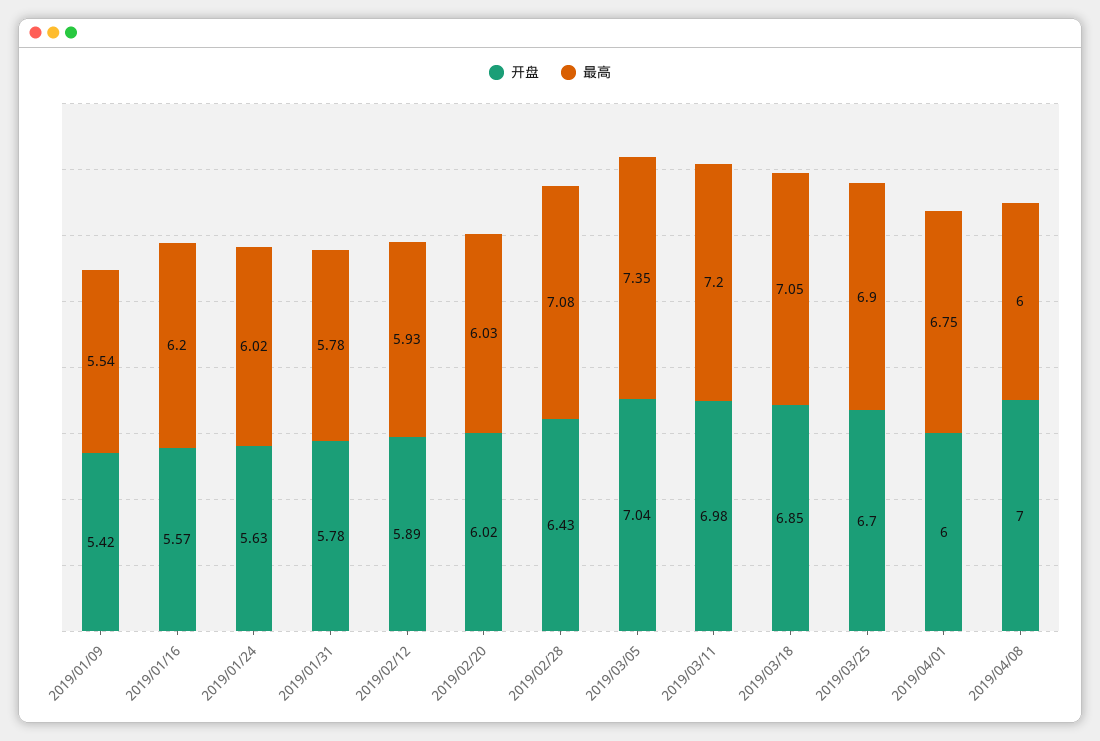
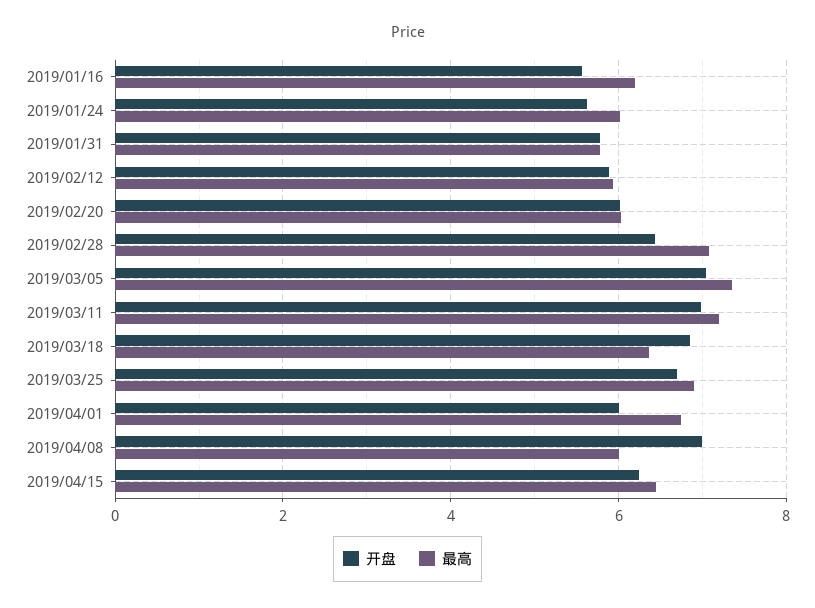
开盘, 2019/01/09: 5.42 -> none
最高, 2019/01/09: 5.54 -> none
最高, 2019/03/18: 7.05 -> 6.4
开盘, 2019/04/15: none -> 6.2
最高, 2019/04/15: none -> 6.4

